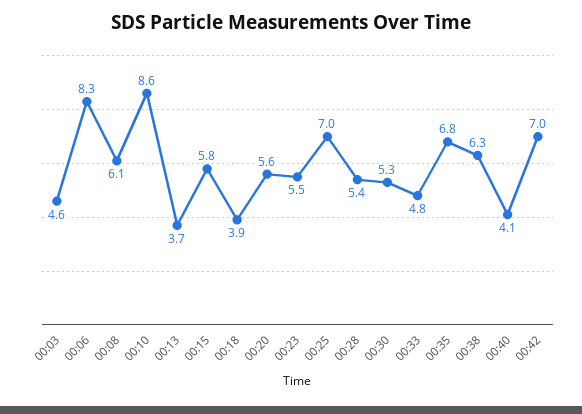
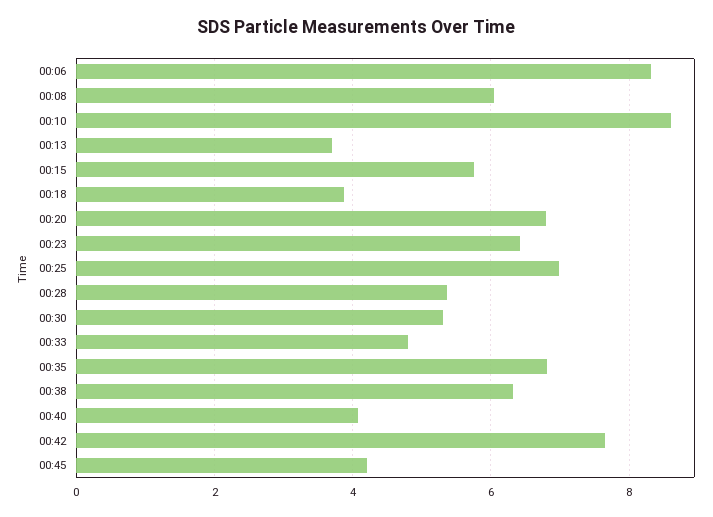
00:03: 4.6 -> none
00:20: 5.6 -> 6.8
00:23: 5.5 -> 6.4
00:42: 7 -> 7.6
00:45: none -> 4.2

